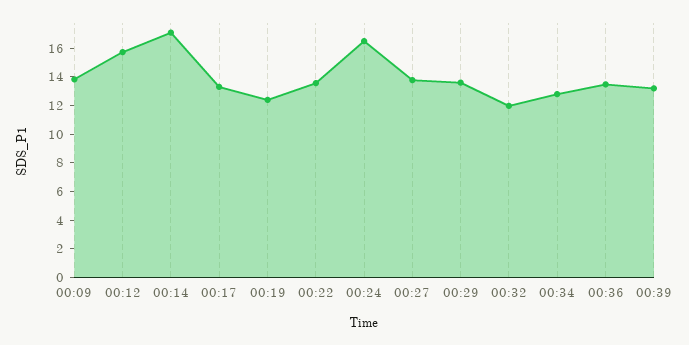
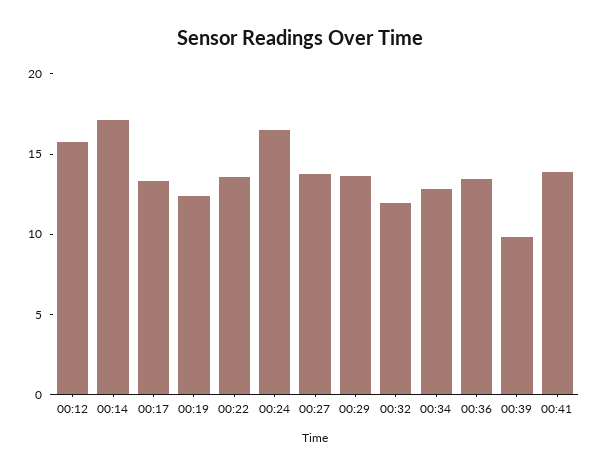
00:09: 14 -> none
00:39: 13 -> 10
00:41: none -> 14

